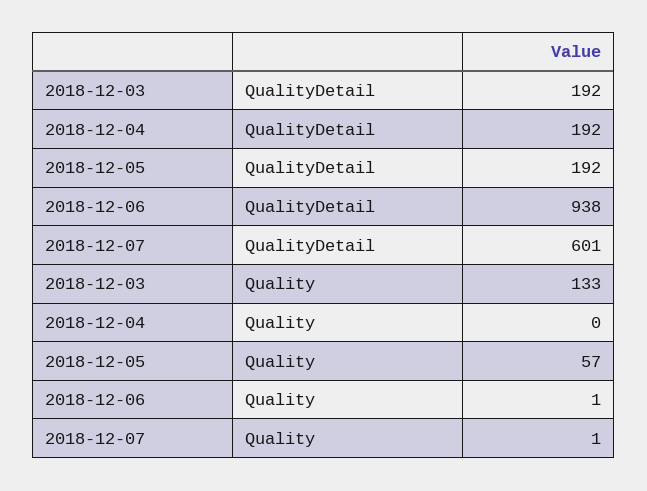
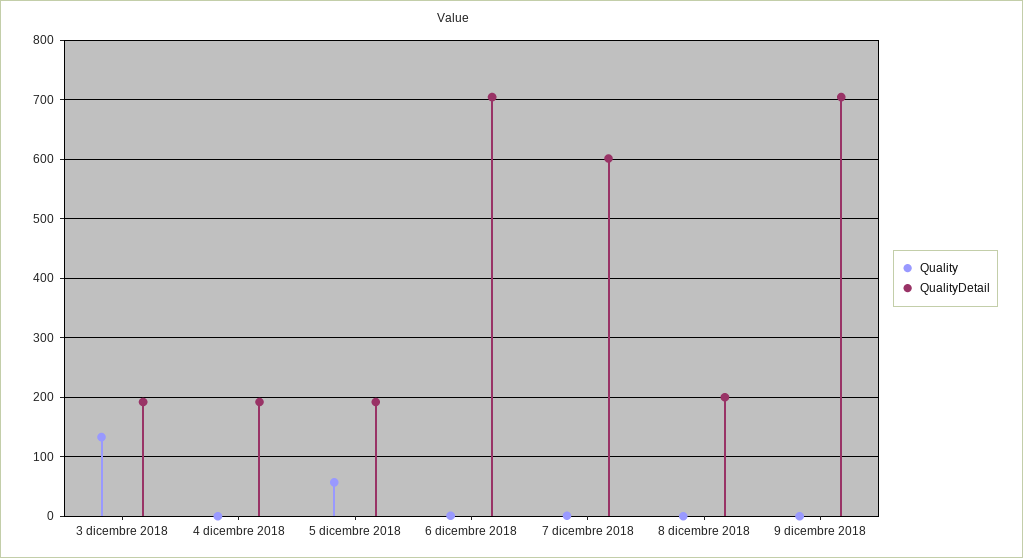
QualityDetail, 2018-12-06: 938 -> 700
Quality, 8 dicembre 2018: none -> 0
QualityDetail, 8 dicembre 2018: none -> 200
Quality, 9 dicembre 2018: none -> 0
QualityDetail, 9 dicembre 2018: none -> 700

